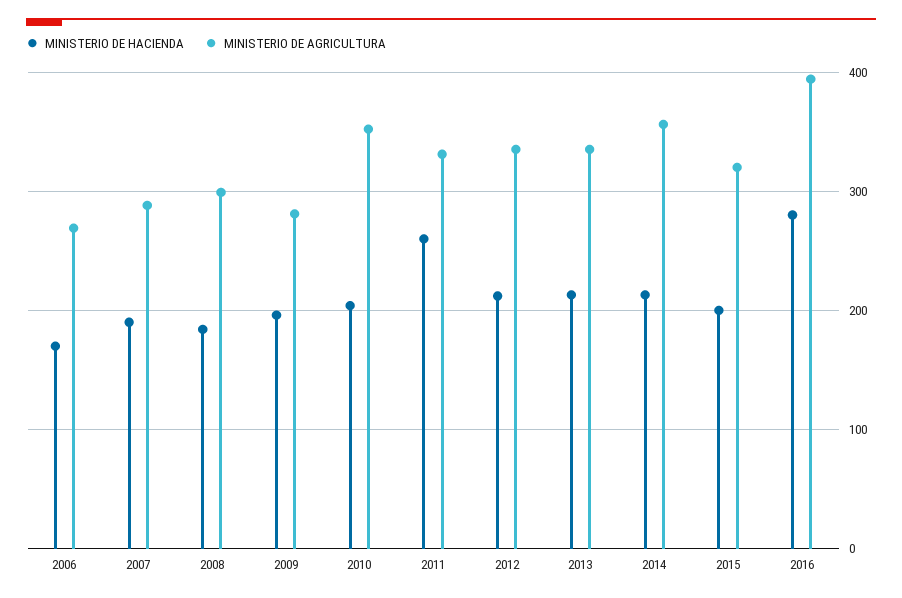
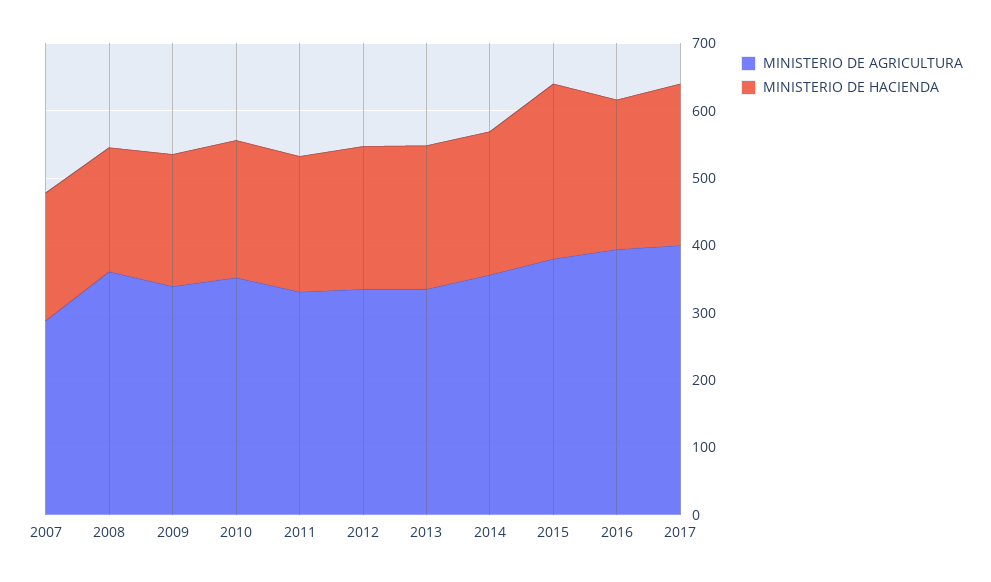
MINISTERIO DE HACIENDA, 2006: 170 -> none
MINISTERIO DE AGRICULTURA, 2006: 270 -> none
MINISTERIO DE AGRICULTURA, 2008: 300 -> 360
MINISTERIO DE AGRICULTURA, 2009: 280 -> 340
MINISTERIO DE HACIENDA, 2011: 260 -> 200
MINISTERIO DE HACIENDA, 2015: 200 -> 260
MINISTERIO DE AGRICULTURA, 2015: 320 -> 380
MINISTERIO DE HACIENDA, 2016: 280 -> 220
MINISTERIO DE AGRICULTURA, 2017: none -> 400
MINISTERIO DE HACIENDA, 2017: none -> 240

